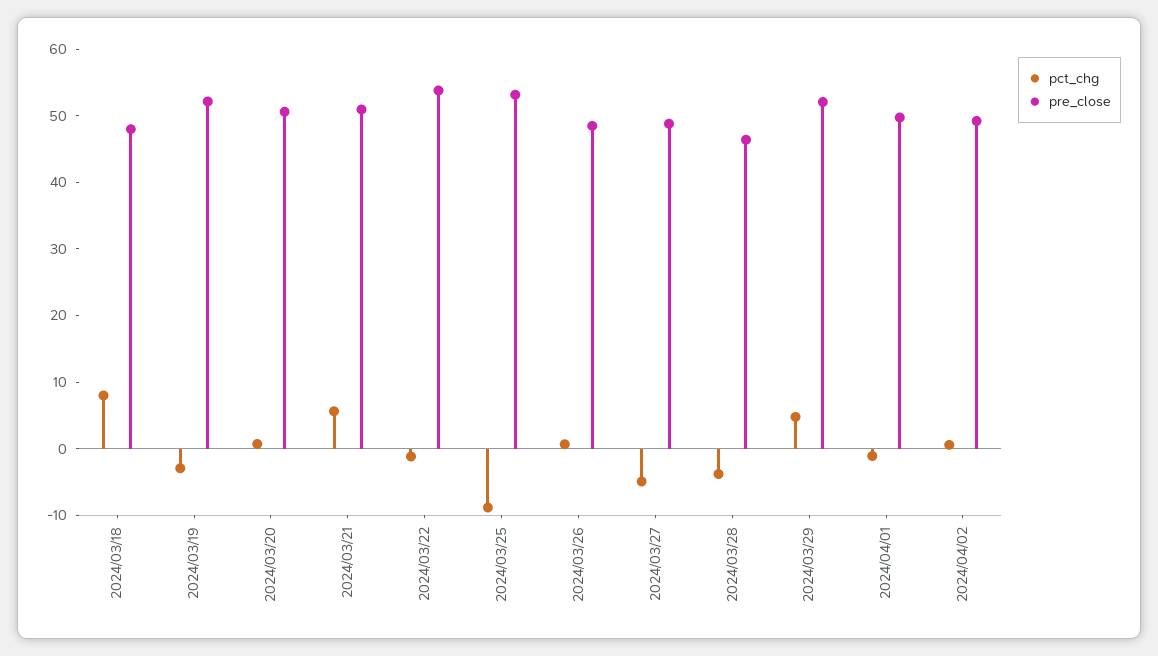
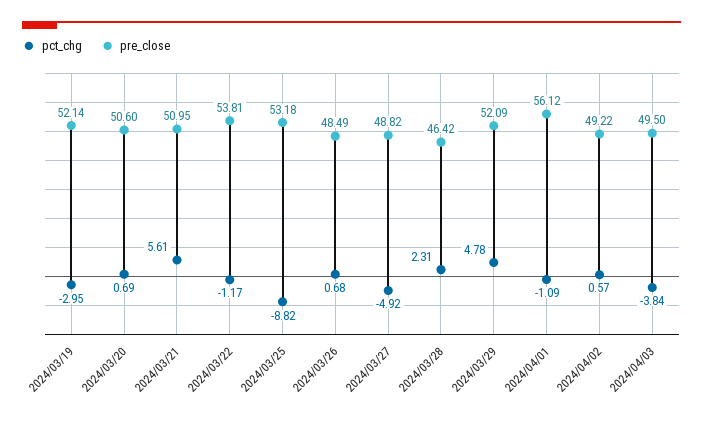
pct_chg, 2024/03/18: 8 -> none
pre_close, 2024/03/18: 48 -> none
pct_chg, 2024/03/28: -4 -> 2.31
pre_close, 2024/04/01: 50 -> 56.12
pct_chg, 2024/04/03: none -> -3.84
pre_close, 2024/04/03: none -> 49.5

